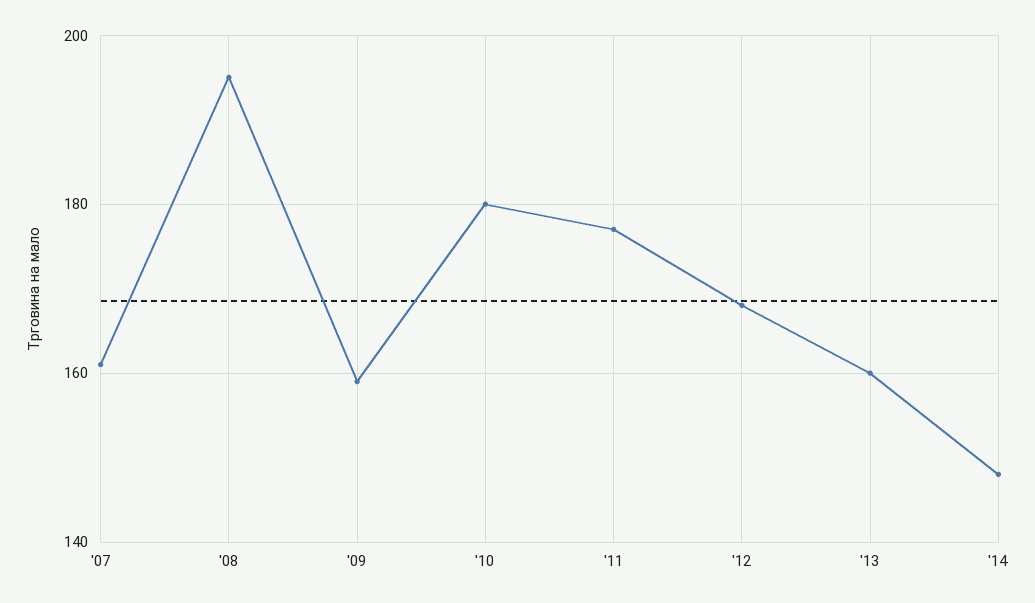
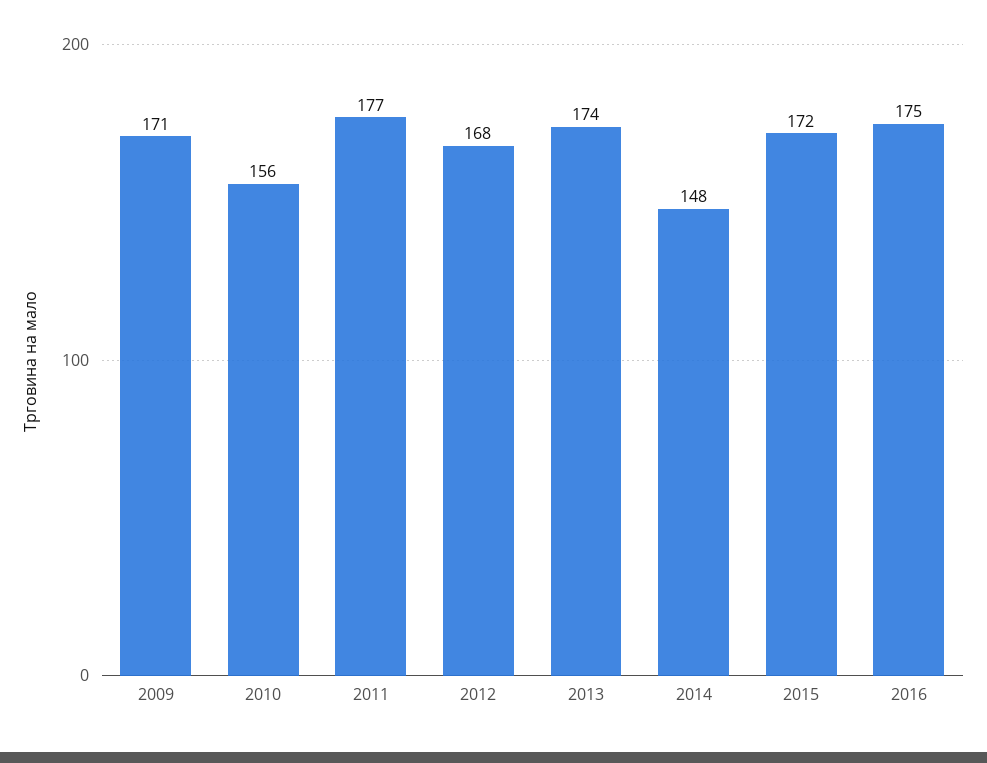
'07: 160 -> none
'08: 195 -> none
'09: 160 -> 171
'10: 180 -> 156
'13: 160 -> 174
2015: none -> 172
2016: none -> 175

